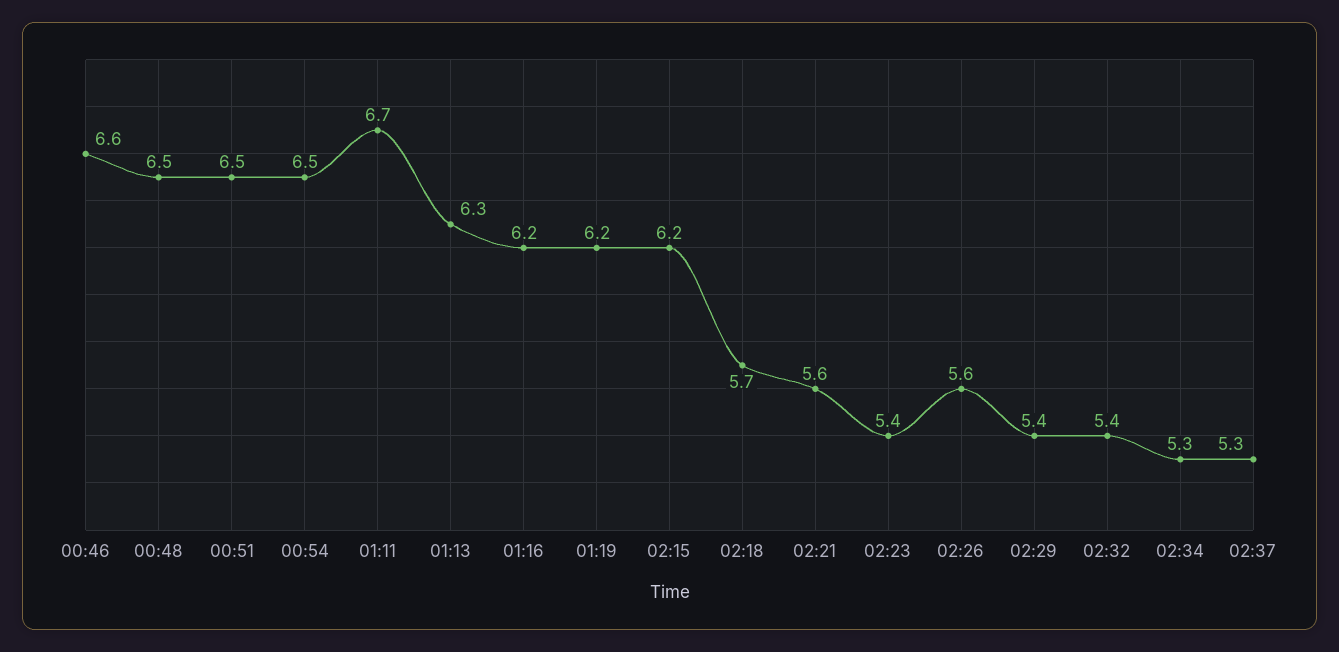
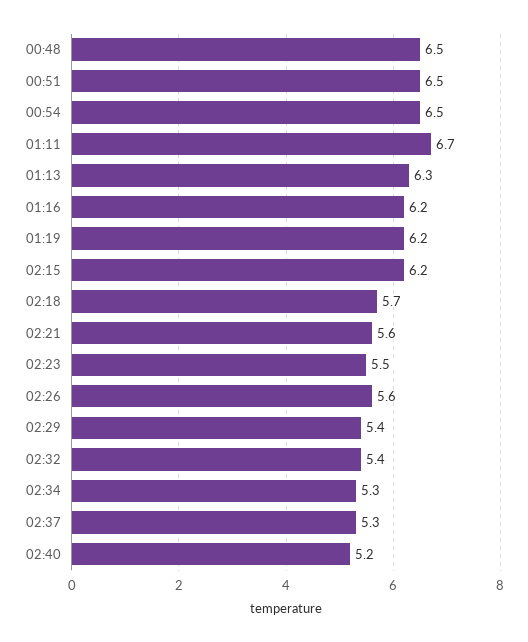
00:46: 6.6 -> none
02:23: 5.4 -> 5.5
02:40: none -> 5.2

